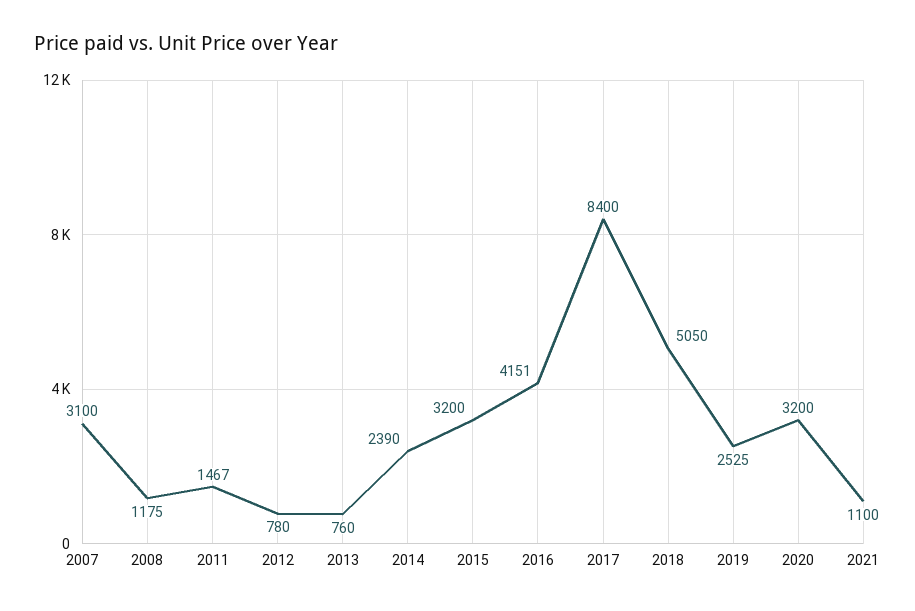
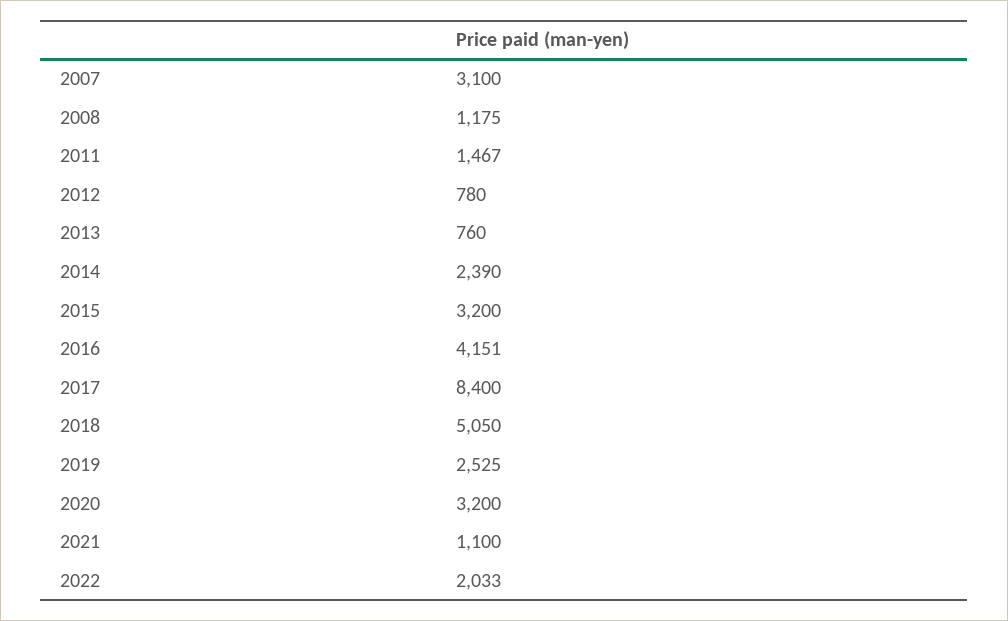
2022: none -> 2033

